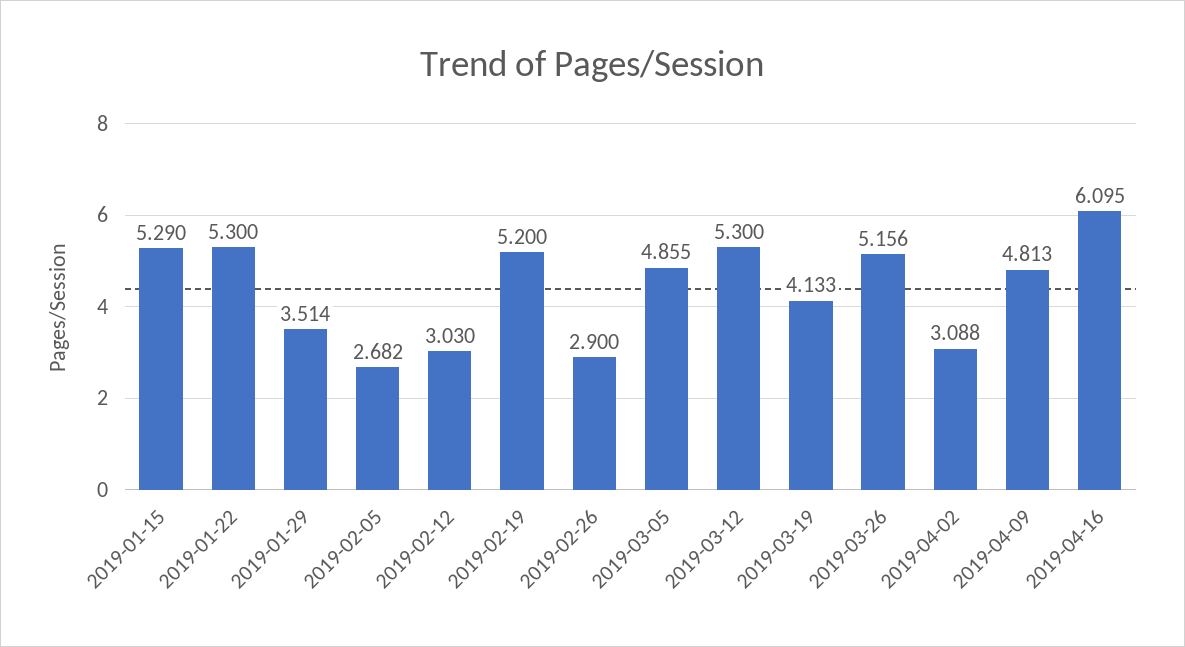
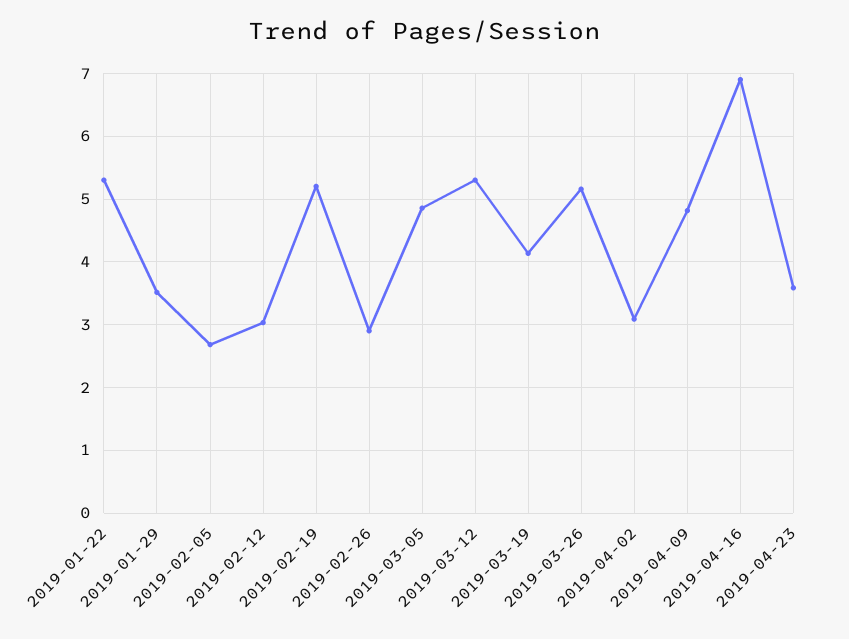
2019-01-15: 5.29 -> none
2019-04-16: 6.095 -> 6.9
2019-04-23: none -> 3.6

